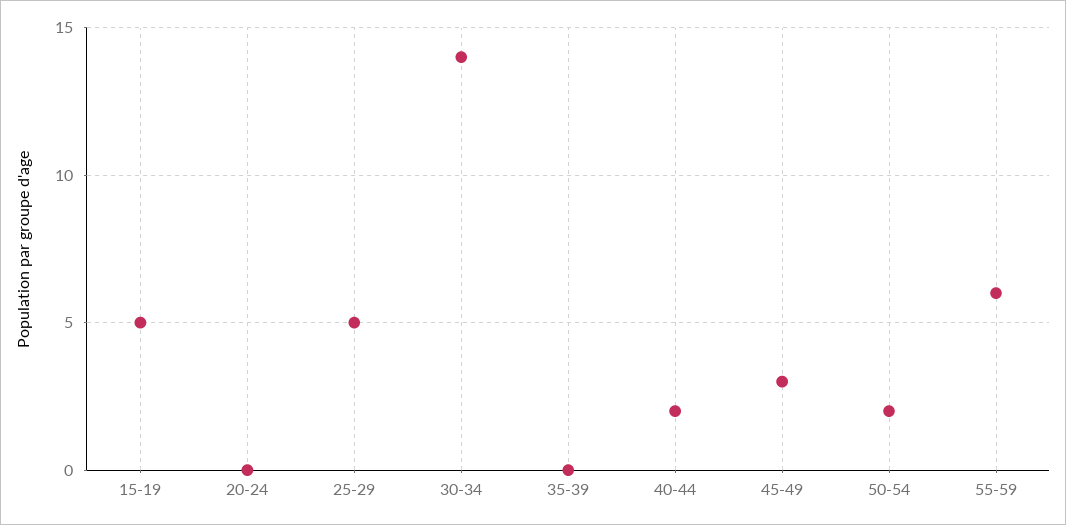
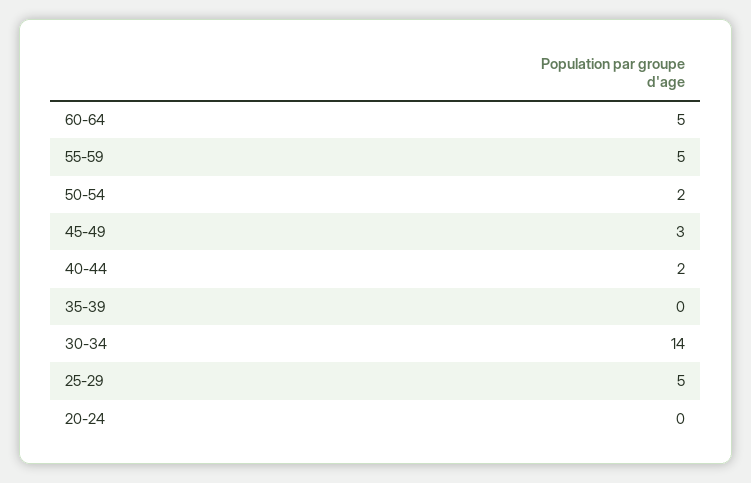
15-19: 5 -> none
55-59: 6 -> 5
60-64: none -> 5

